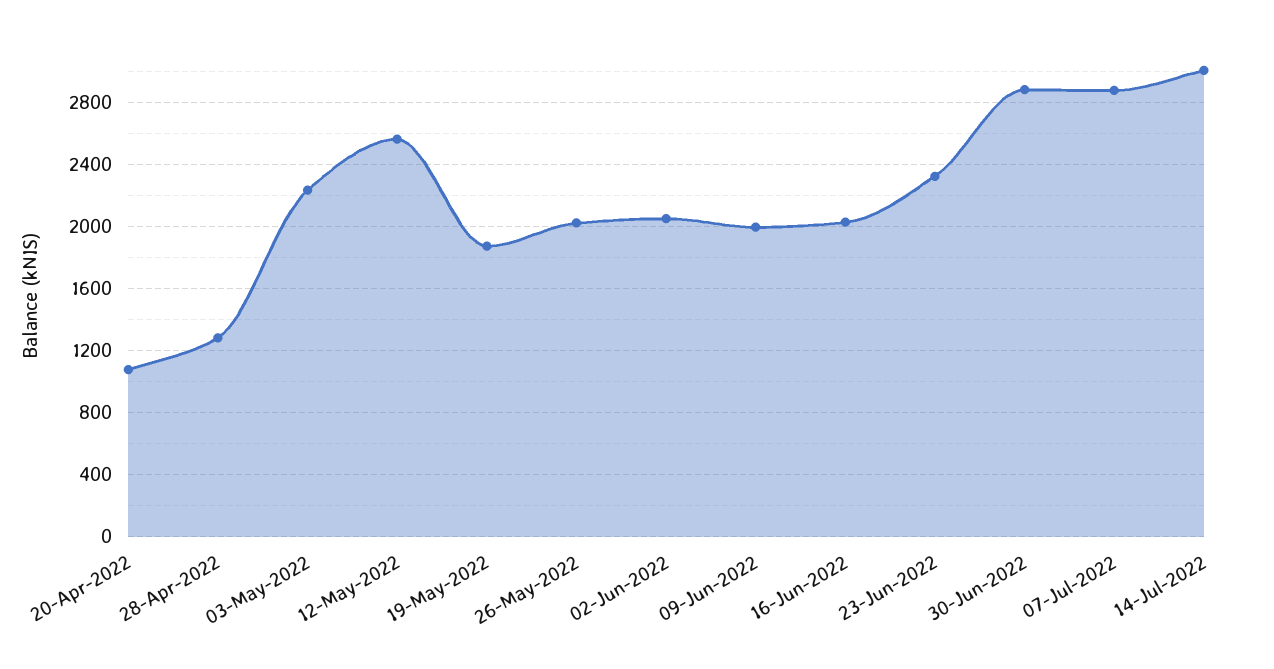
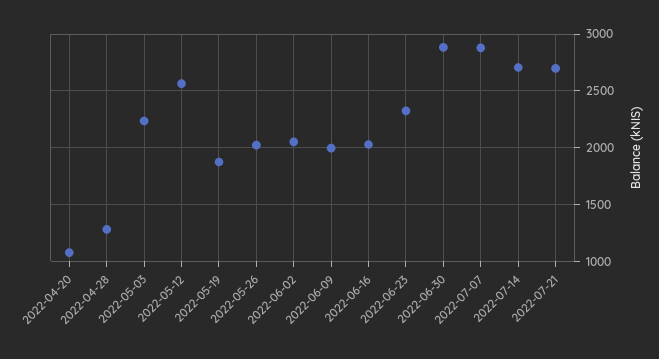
14-Jul-2022: 3000 -> 2700
2022-07-21: none -> 2700

